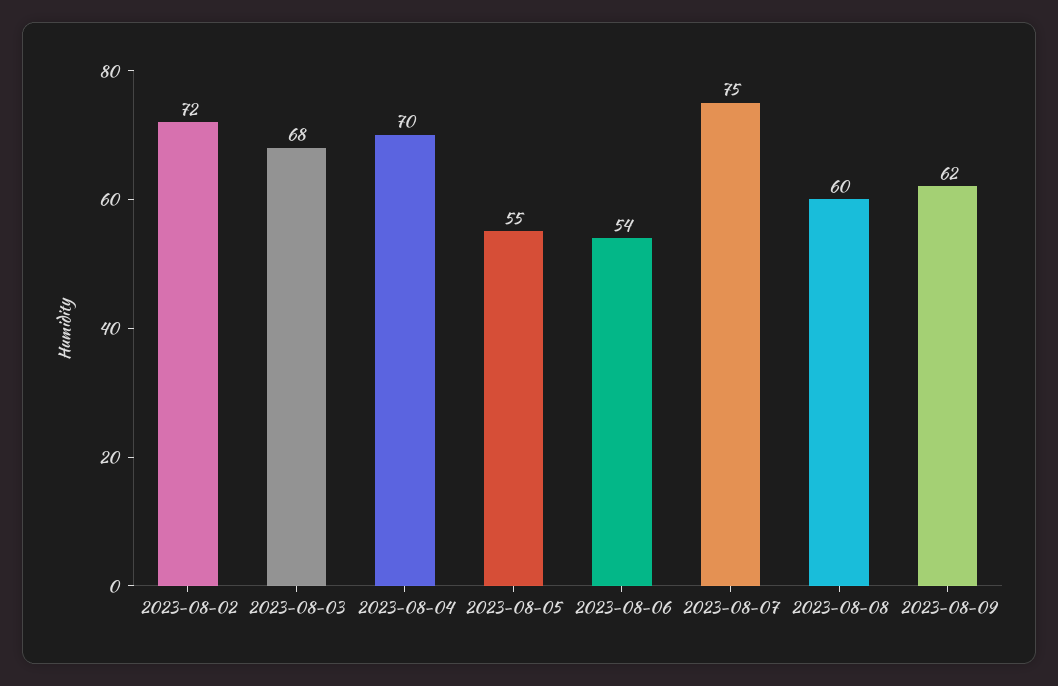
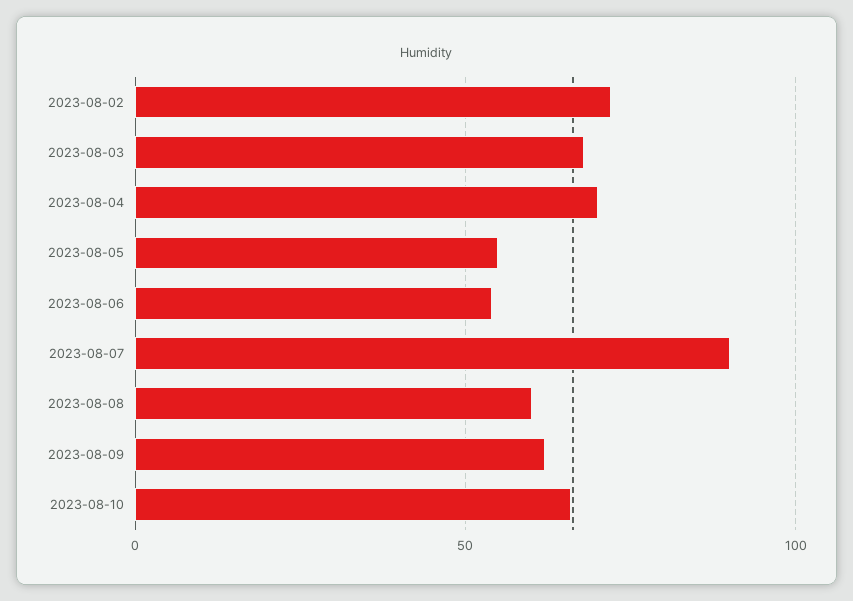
2023-08-07: 75 -> 90
2023-08-10: none -> 65

